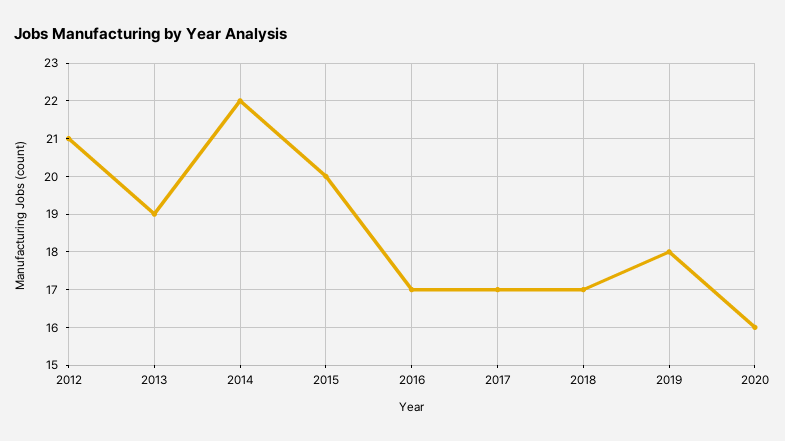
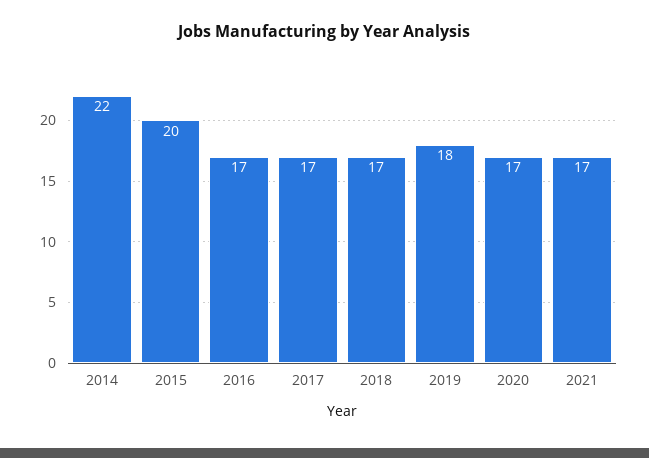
2012: 21 -> none
2013: 19 -> none
2020: 16 -> 17
2021: none -> 17

